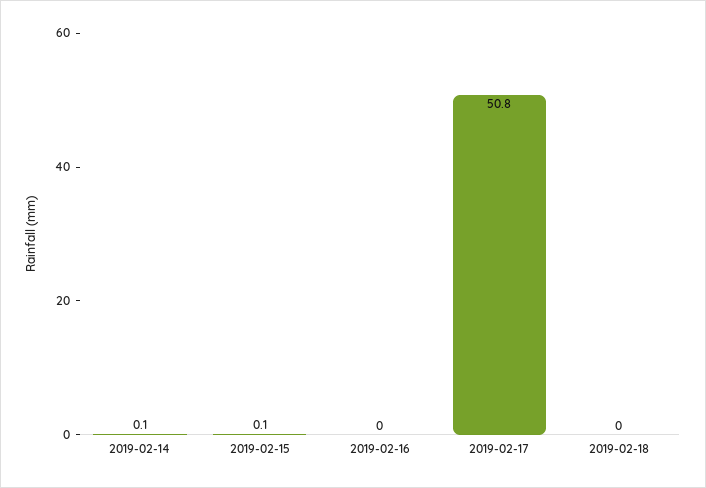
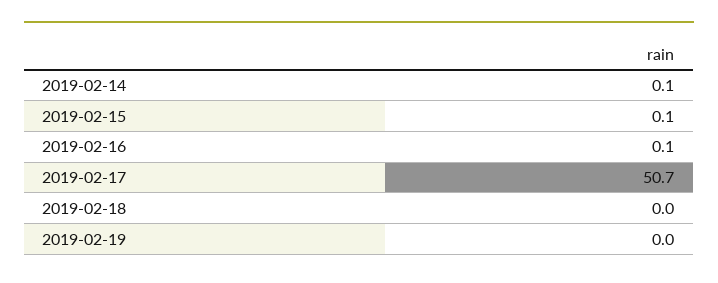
2019-02-16: 0 -> 0.1
2019-02-17: 50.8 -> 50.7
2019-02-19: none -> 0

